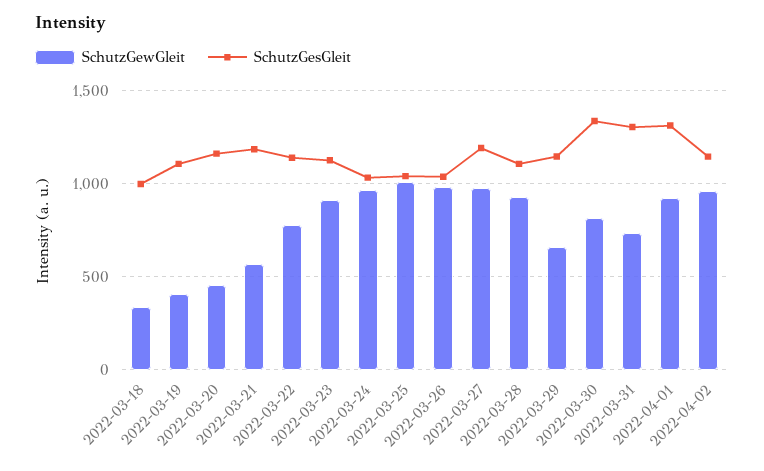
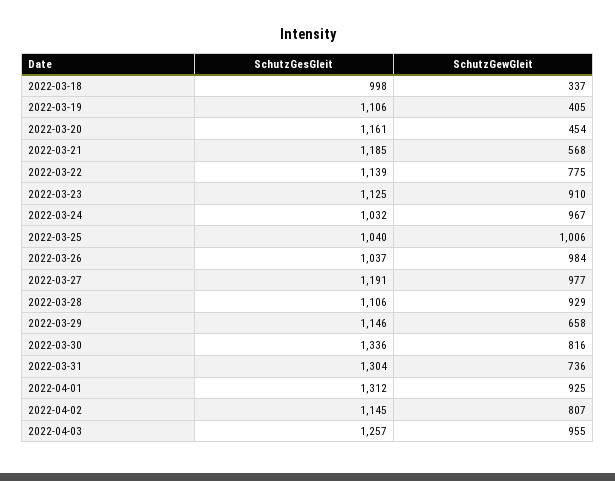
SchutzGewGleit, 2022-04-02: 950 -> 807
SchutzGesGleit, 2022-04-03: none -> 1257
SchutzGewGleit, 2022-04-03: none -> 955

